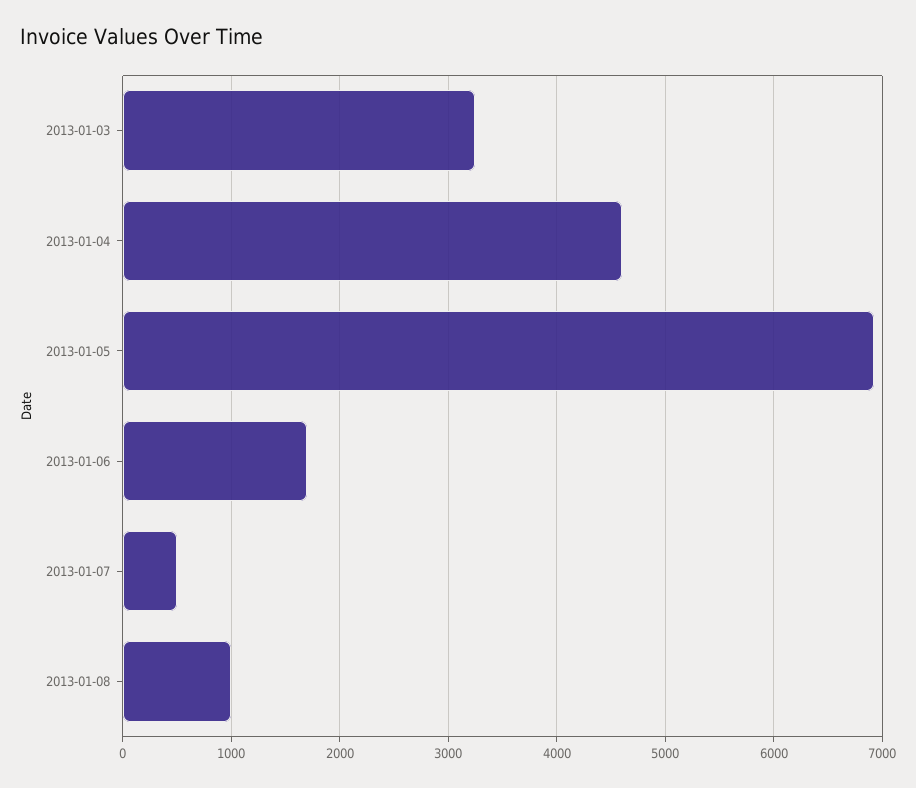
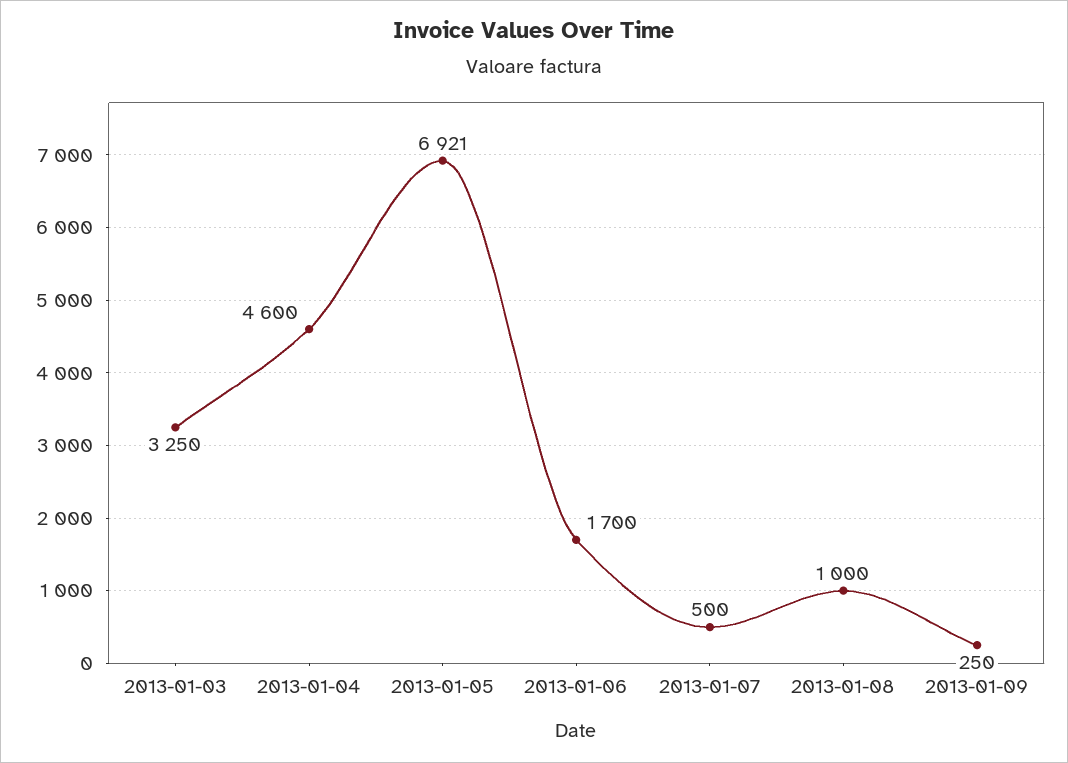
2013-01-09: none -> 250

